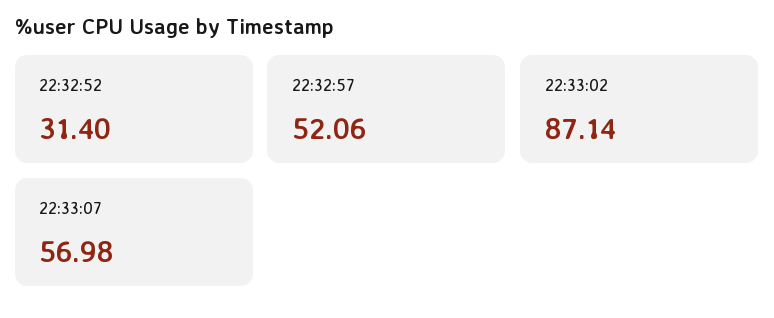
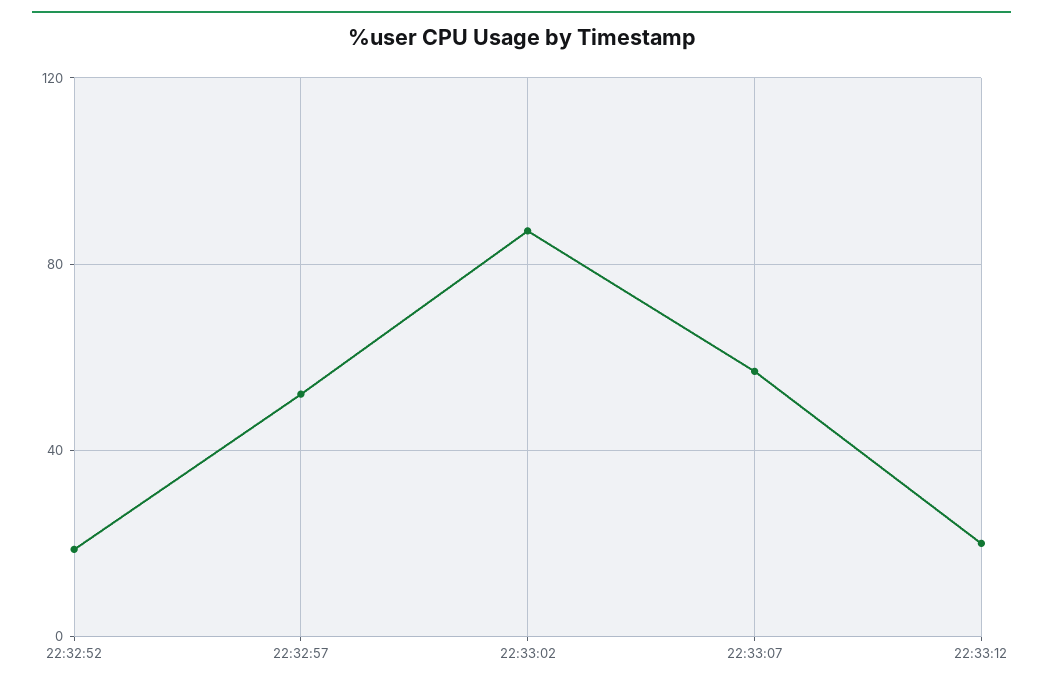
22:32:52: 31.4 -> 20
22:33:12: none -> 20

